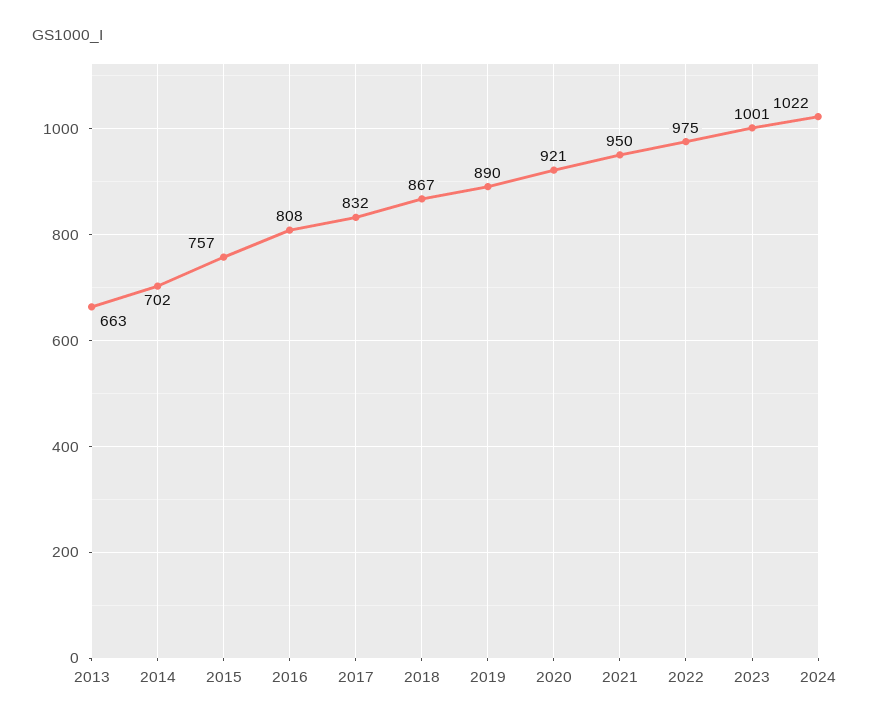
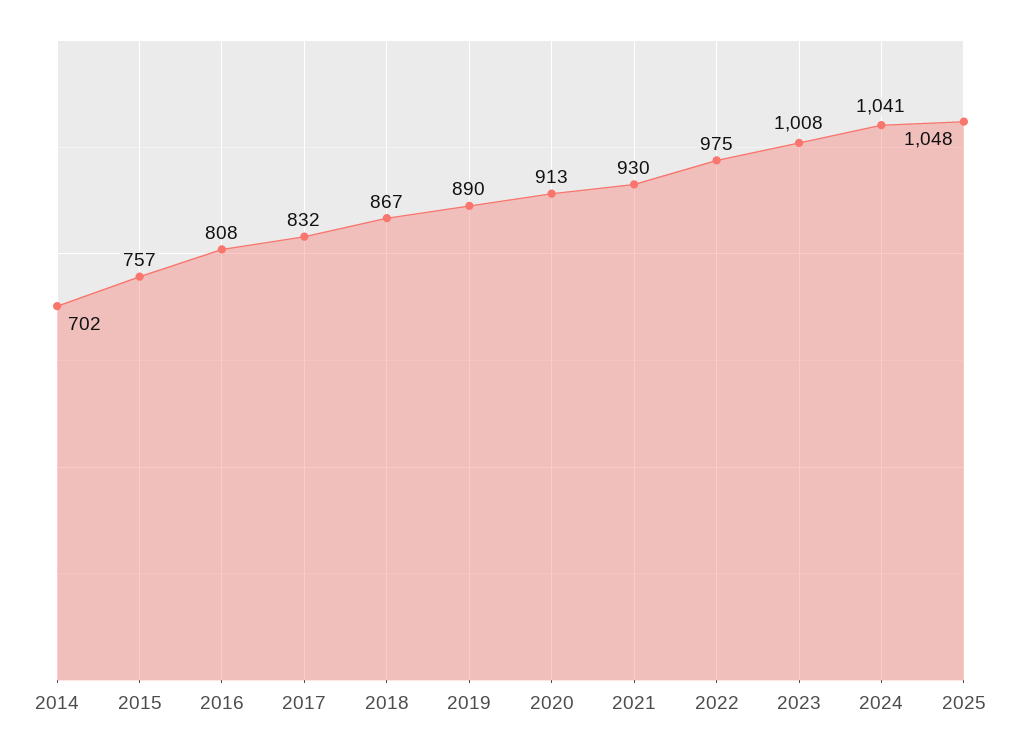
2013: 663 -> none
2020: 921 -> 913
2021: 950 -> 930
2023: 1001 -> 1008
2024: 1022 -> 1041
2025: none -> 1048

